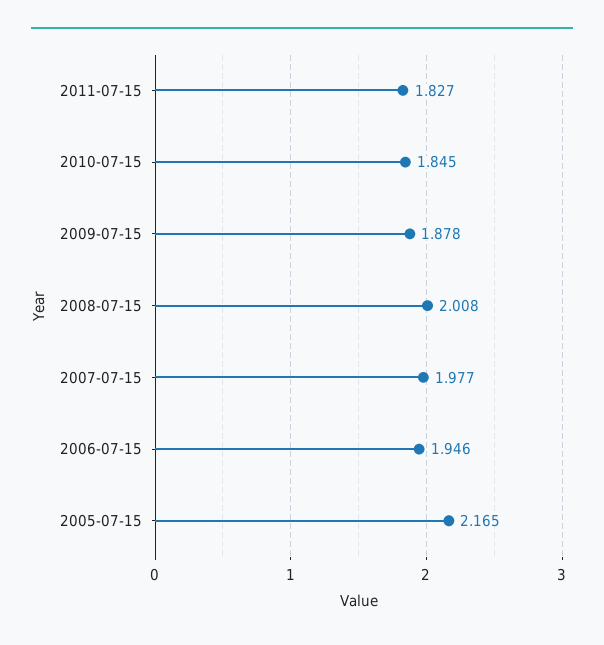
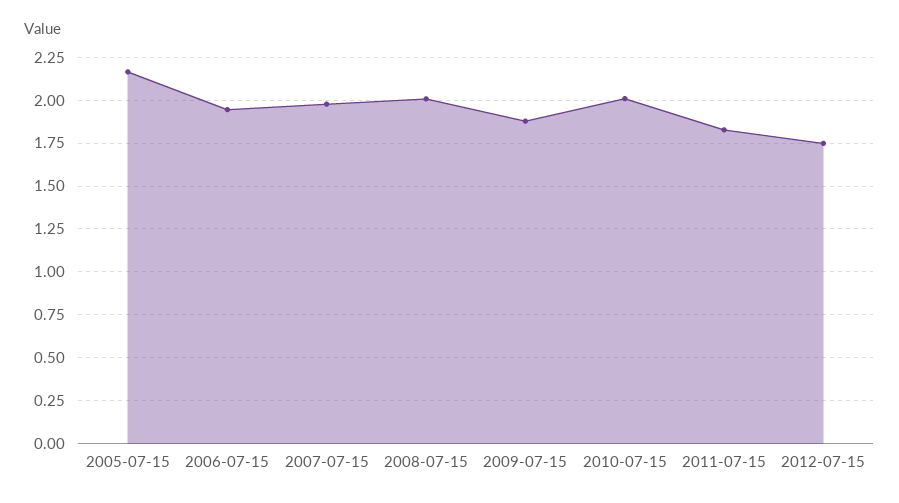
2010-07-15: 1.845 -> 2
2012-07-15: none -> 1.75

